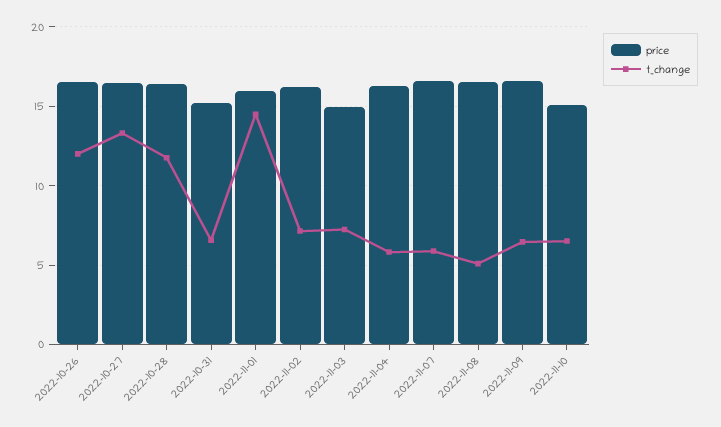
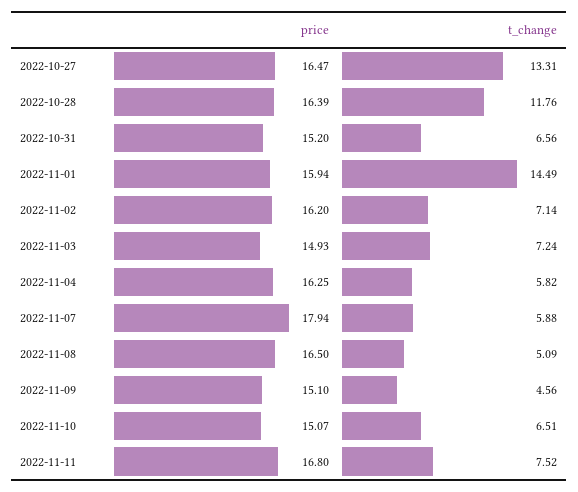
price, 2022-10-26: 16.5 -> none
t_change, 2022-10-26: 12 -> none
price, 2022-11-07: 16.5 -> 17.94
price, 2022-11-09: 16.5 -> 15.1
t_change, 2022-11-09: 6.5 -> 4.56
price, 2022-11-11: none -> 16.8
t_change, 2022-11-11: none -> 7.52

